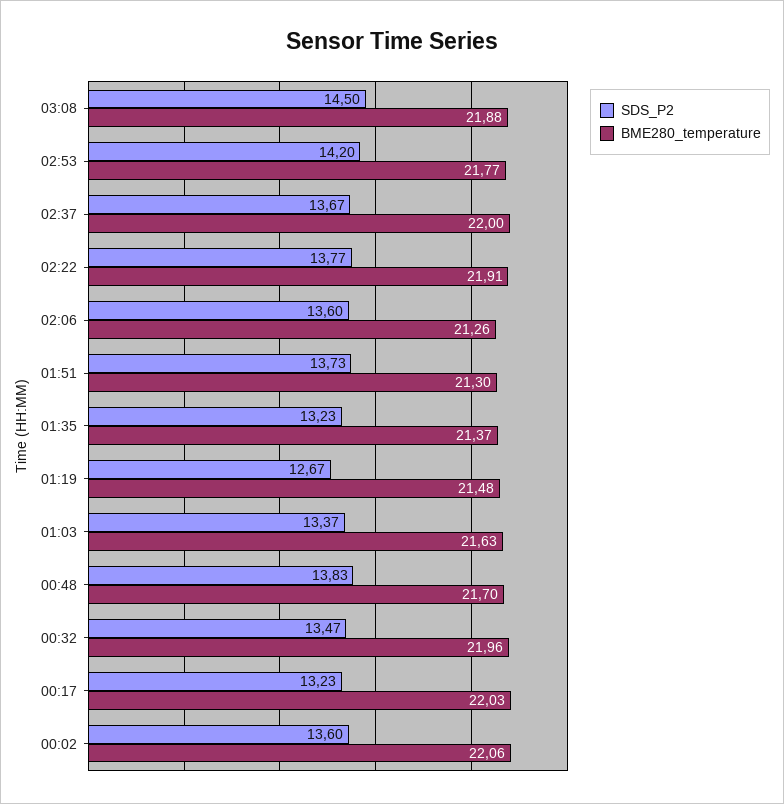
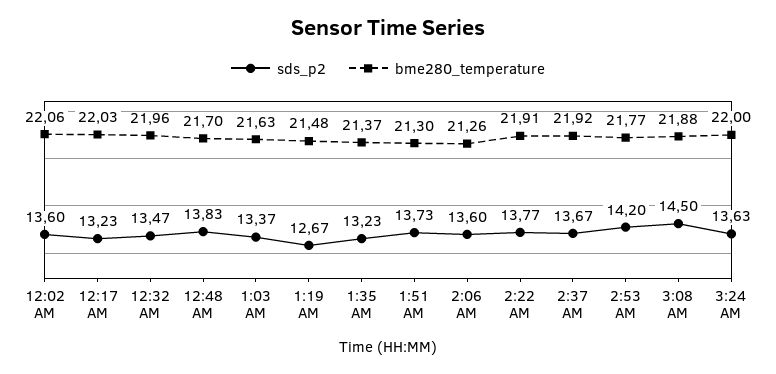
BME280_temperature, 02:37: 22 -> 21.92
SDS_P2, 3:24 AM: none -> 13.63
BME280_temperature, 3:24 AM: none -> 22

